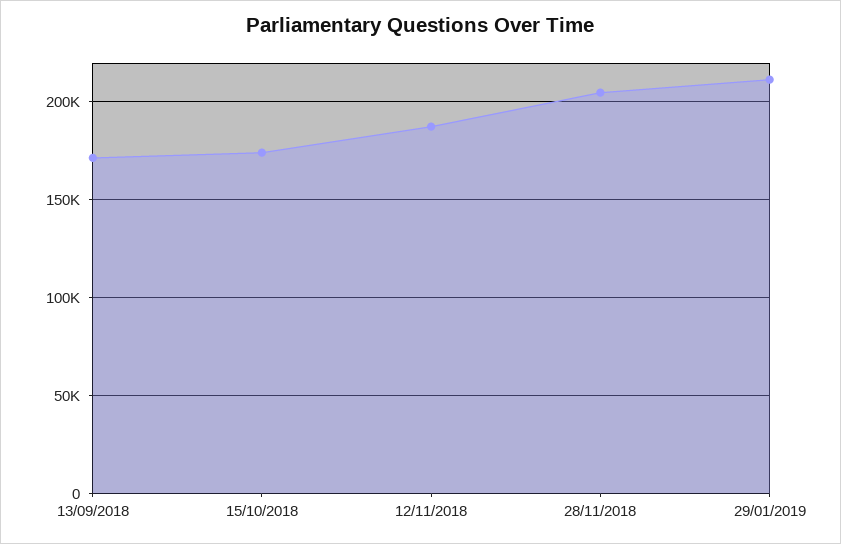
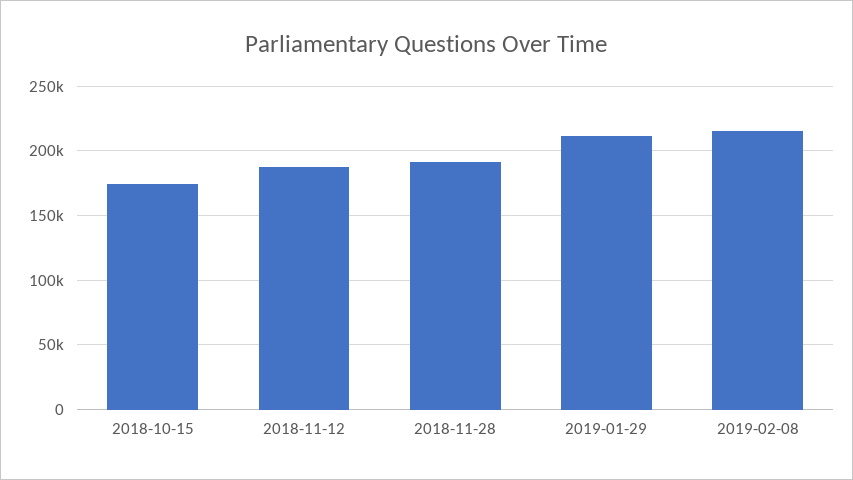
13/09/2018: 170000 -> none
28/11/2018: 205000 -> 190000
2019-02-08: none -> 215000

